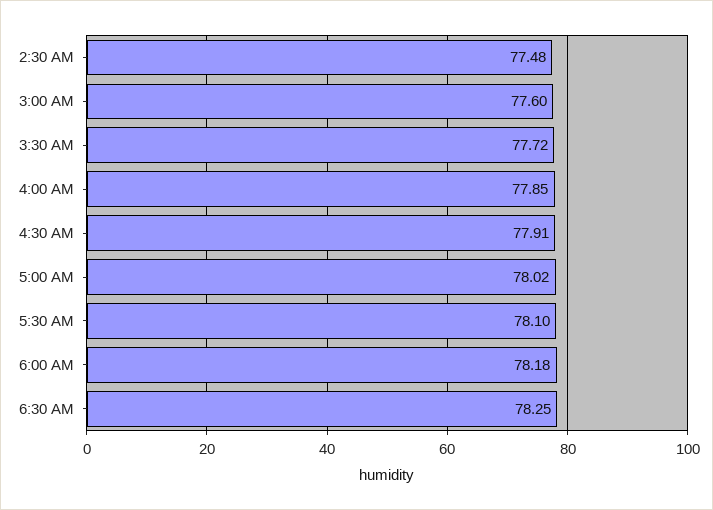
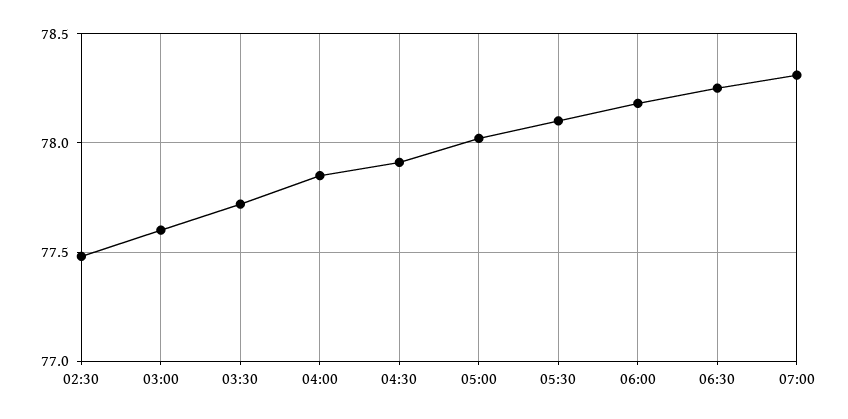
07:00: none -> 78.3

